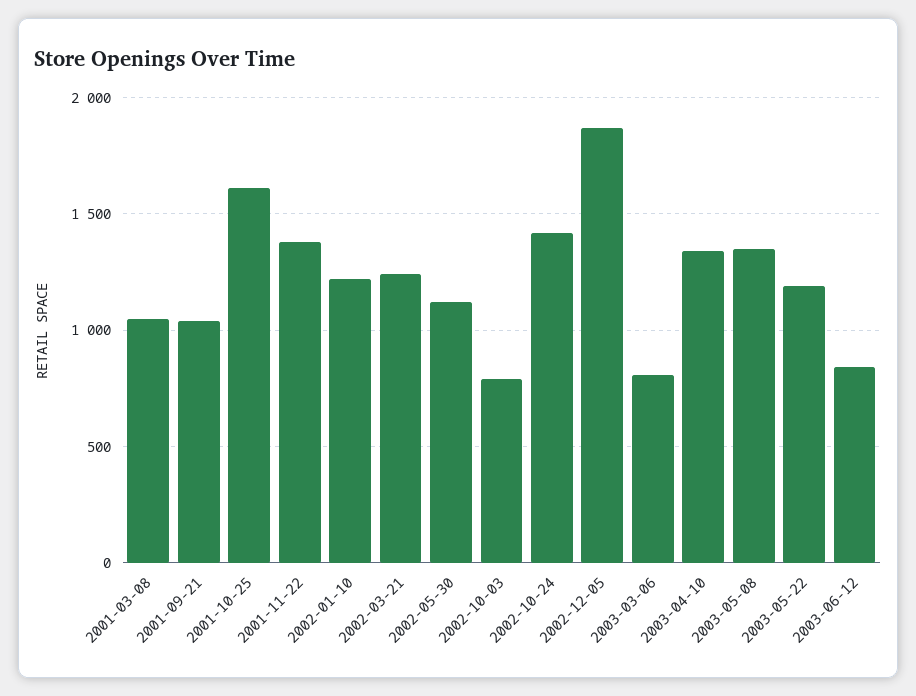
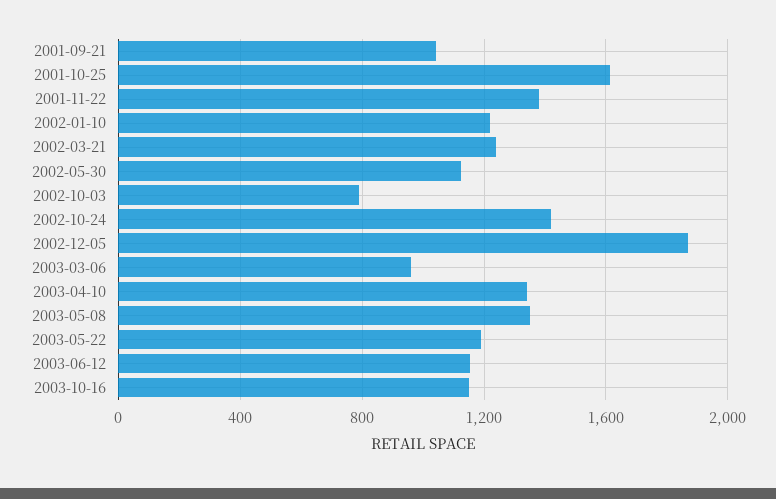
2001-03-08: 1050 -> none
2003-03-06: 800 -> 950
2003-06-12: 850 -> 1150
2003-10-16: none -> 1150

